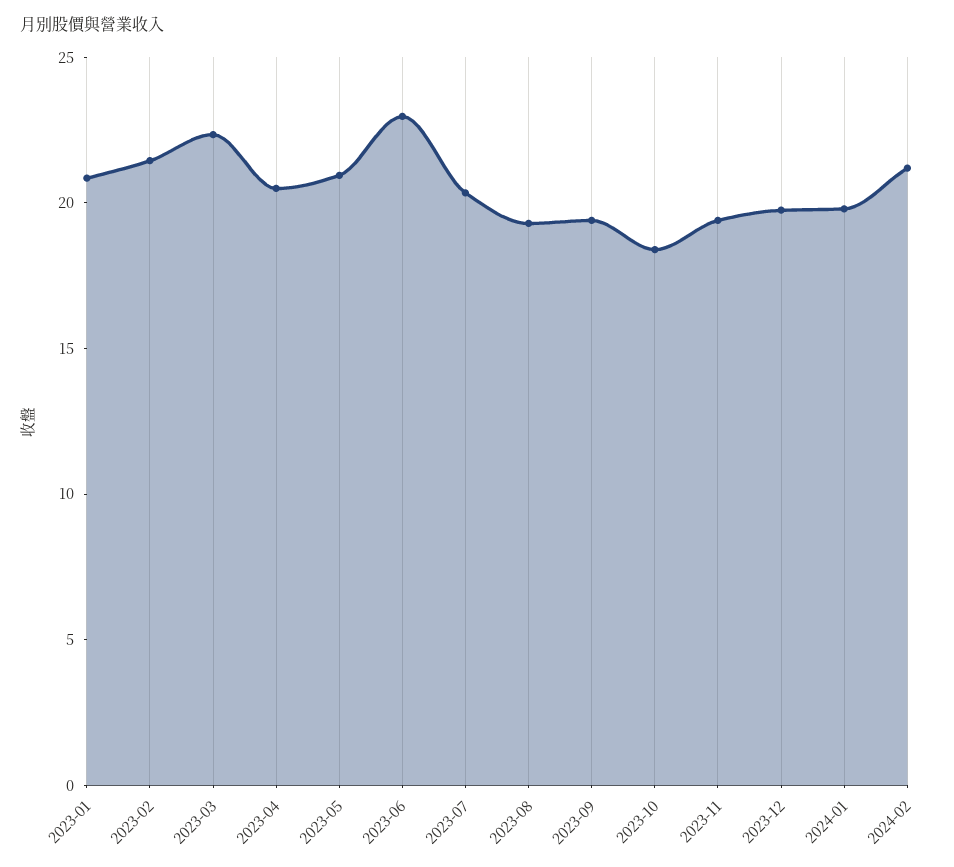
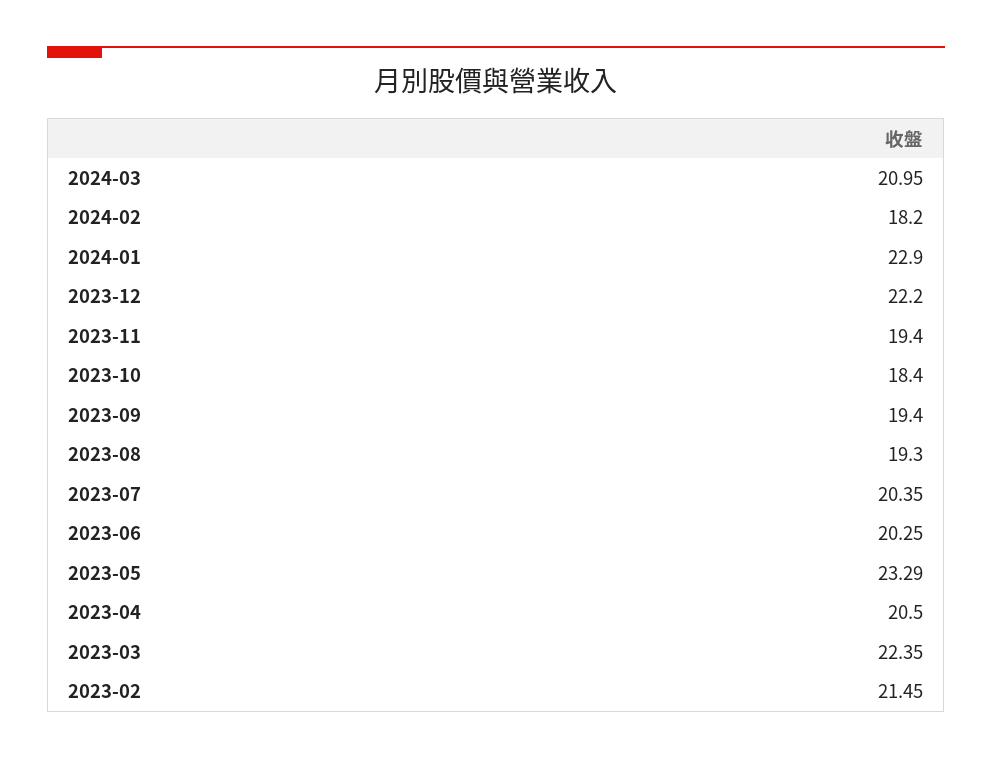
2023-01: 21 -> none
2023-05: 21 -> 23.29
2023-06: 23 -> 20.25
2023-12: 20 -> 22.2
2024-01: 20 -> 22.9
2024-02: 21 -> 18.2
2024-03: none -> 20.95

